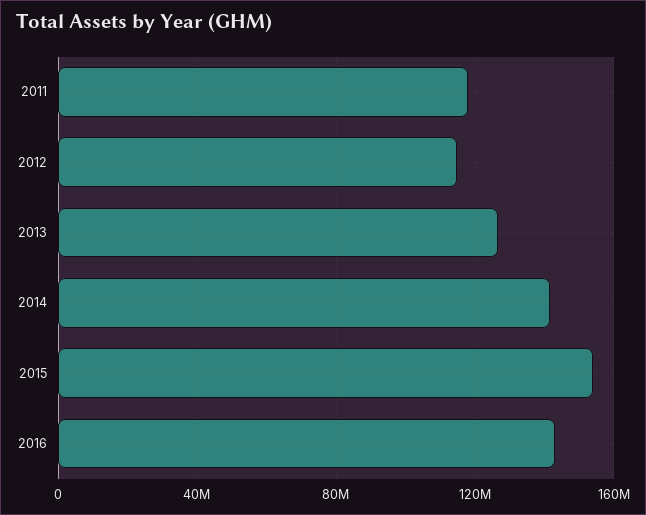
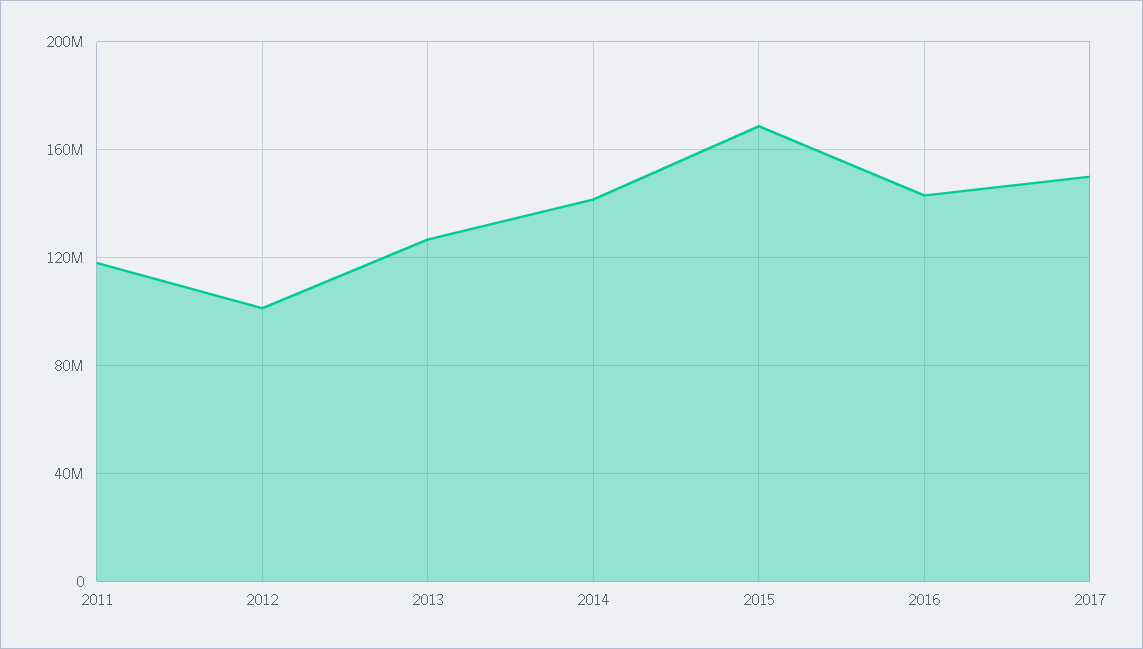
2012: 115000000 -> 100000000
2015: 155000000 -> 170000000
2017: none -> 150000000

